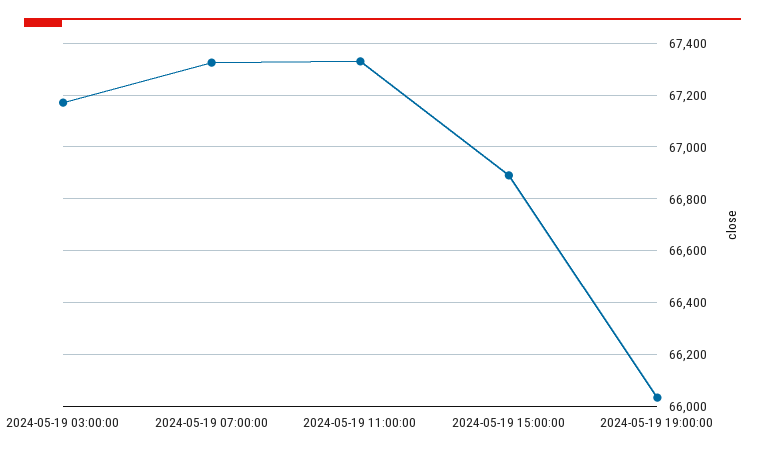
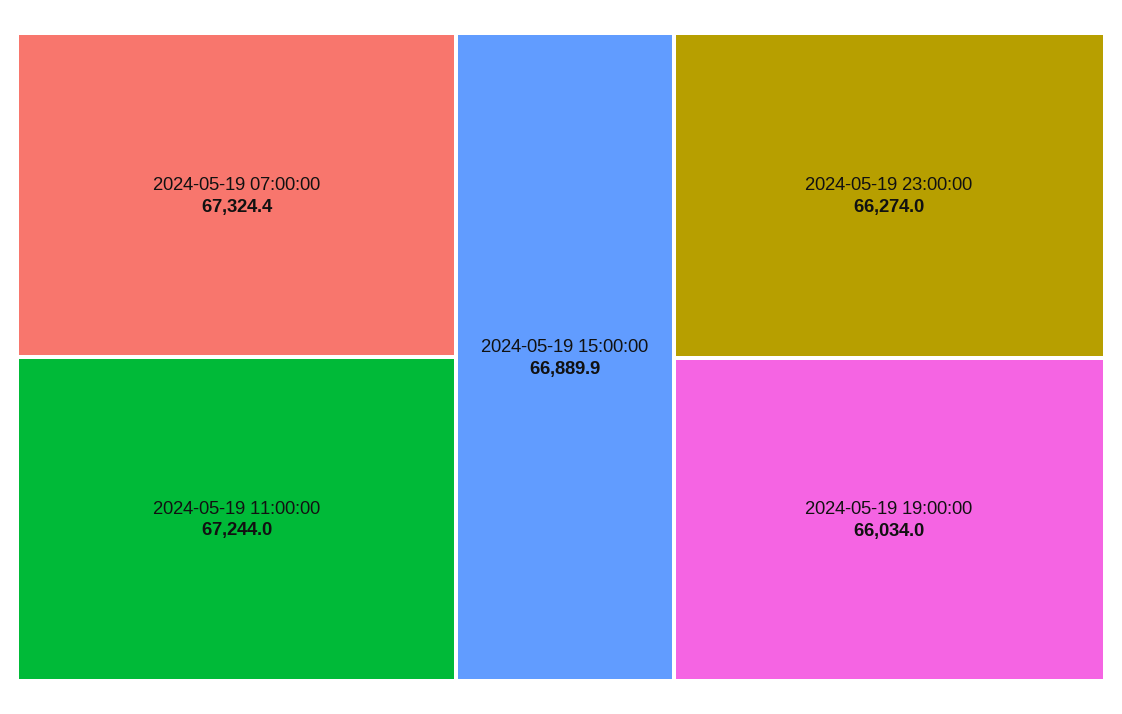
2024-05-19 03:00:00: 67175 -> none
2024-05-19 11:00:00: 67325 -> 67244
2024-05-19 23:00:00: none -> 66274

